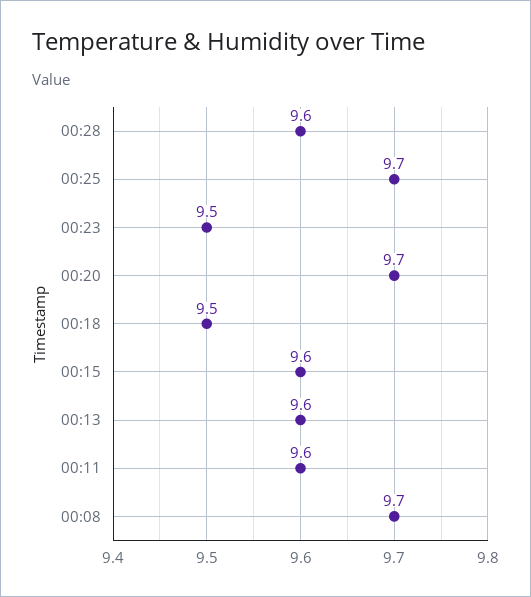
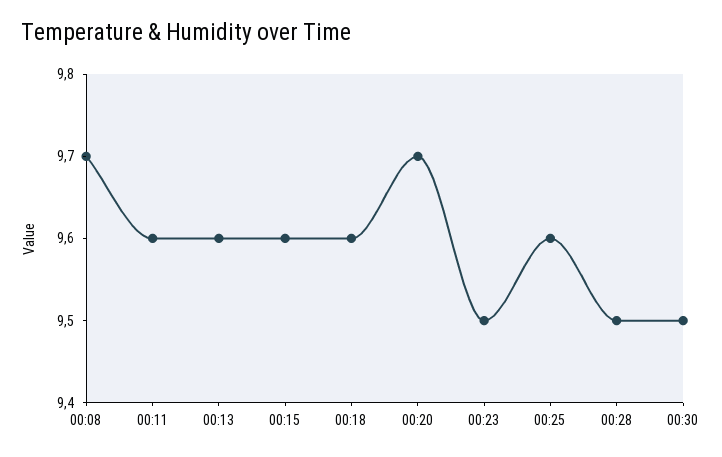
00:28: 9.6 -> 9.5
00:25: 9.7 -> 9.6
00:18: 9.5 -> 9.6
00:30: none -> 9.5

